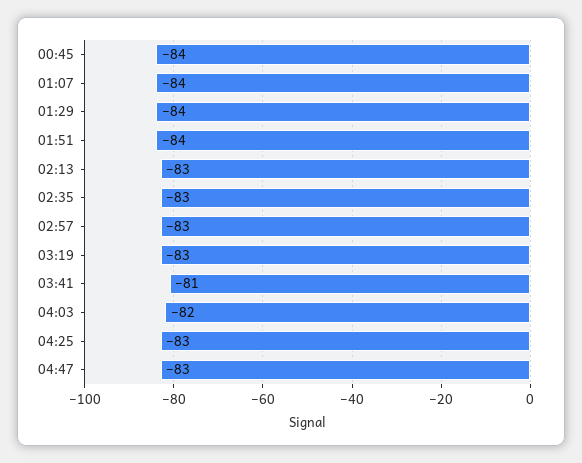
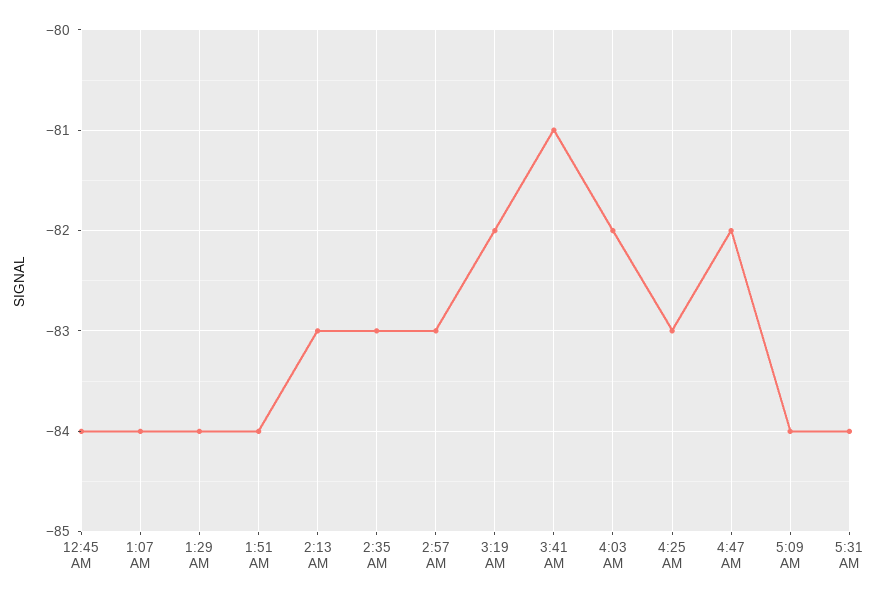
03:19: -83 -> -82
04:47: -83 -> -82
5:09 AM: none -> -84
5:31 AM: none -> -84

